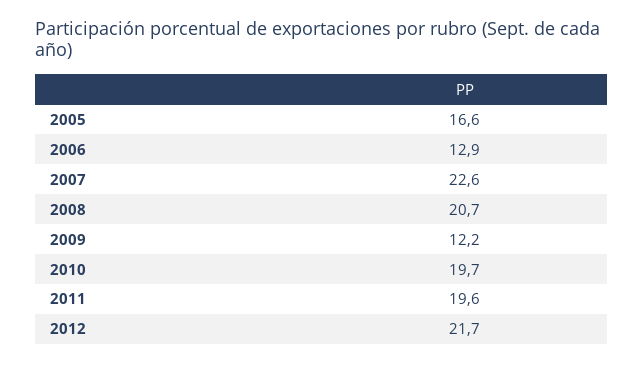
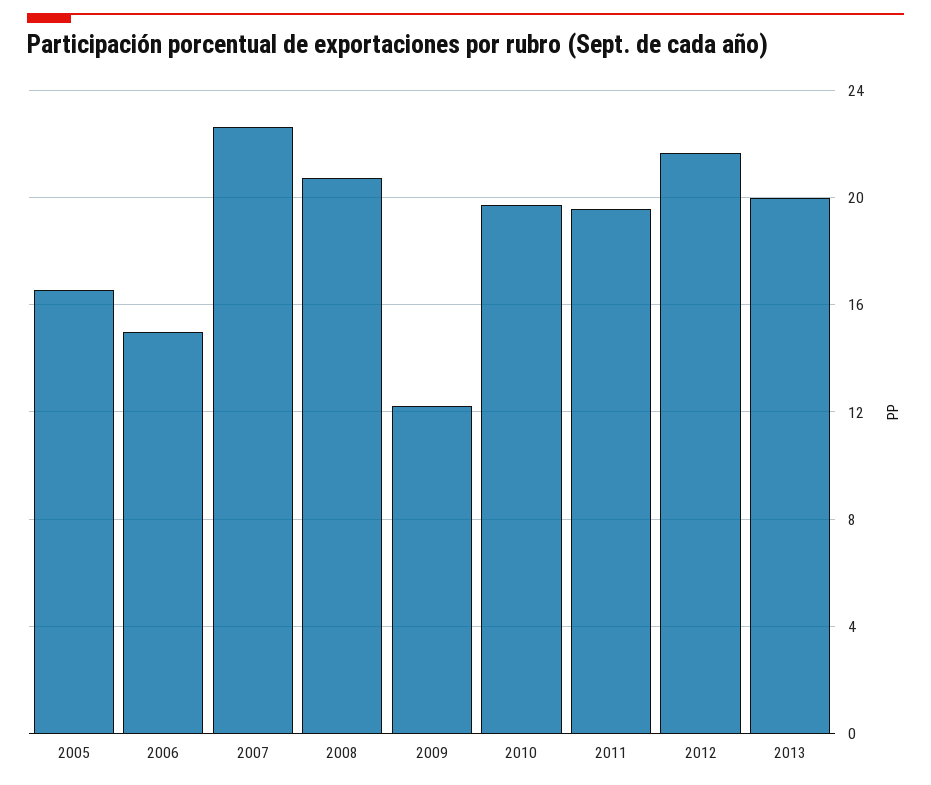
2006: 12.9 -> 15
2013: none -> 20

